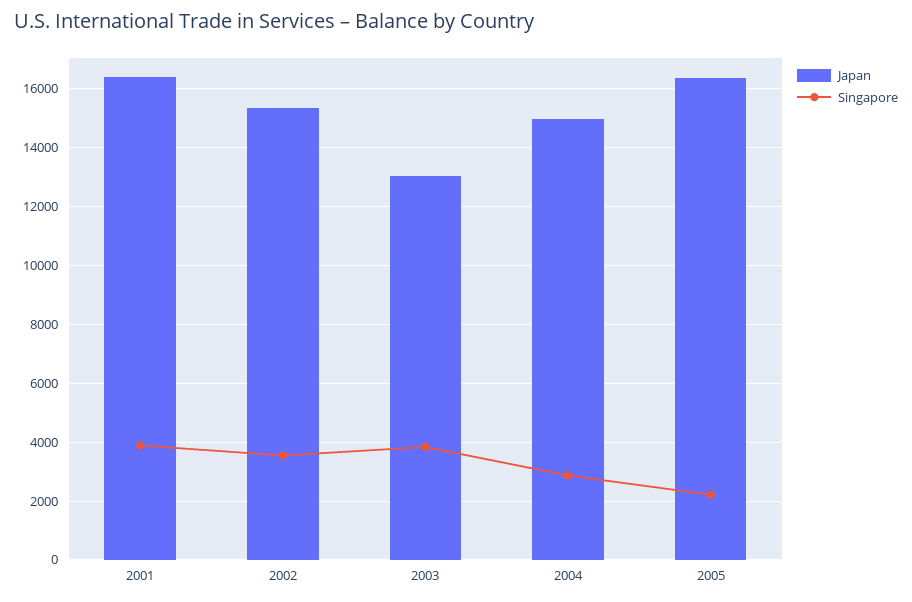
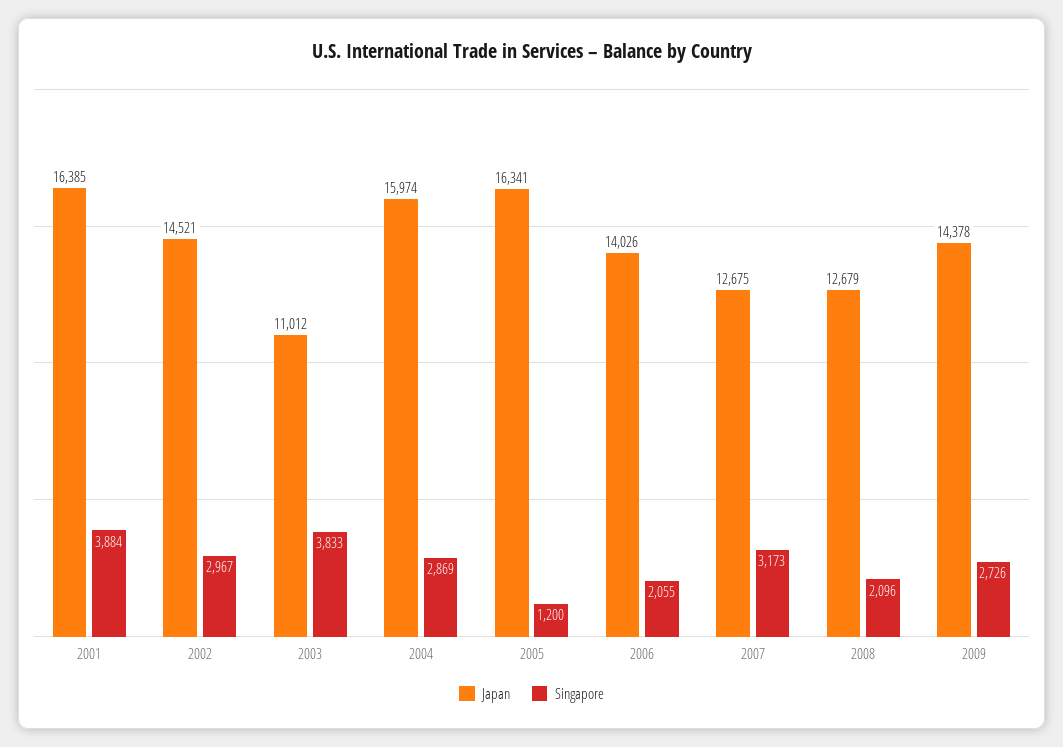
Japan, 2002: 15250 -> 14521
Singapore, 2002: 3500 -> 2967
Japan, 2003: 13000 -> 11012
Japan, 2004: 15000 -> 15974
Singapore, 2005: 2250 -> 1200
Japan, 2006: none -> 14026
Singapore, 2006: none -> 2055
Japan, 2007: none -> 12675
Singapore, 2007: none -> 3173
Japan, 2008: none -> 12679
Singapore, 2008: none -> 2096
Japan, 2009: none -> 14378
Singapore, 2009: none -> 2726

